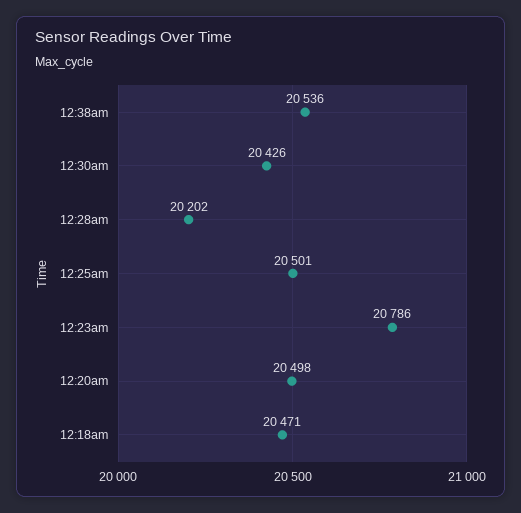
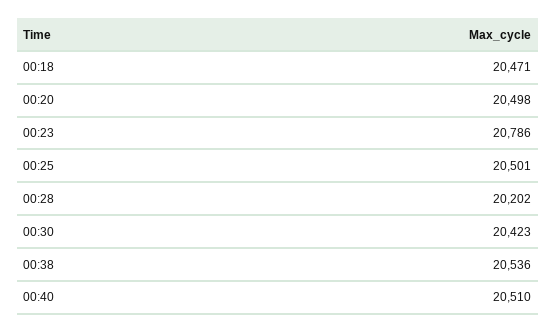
12:30am: 20426 -> 20423
00:40: none -> 20510

